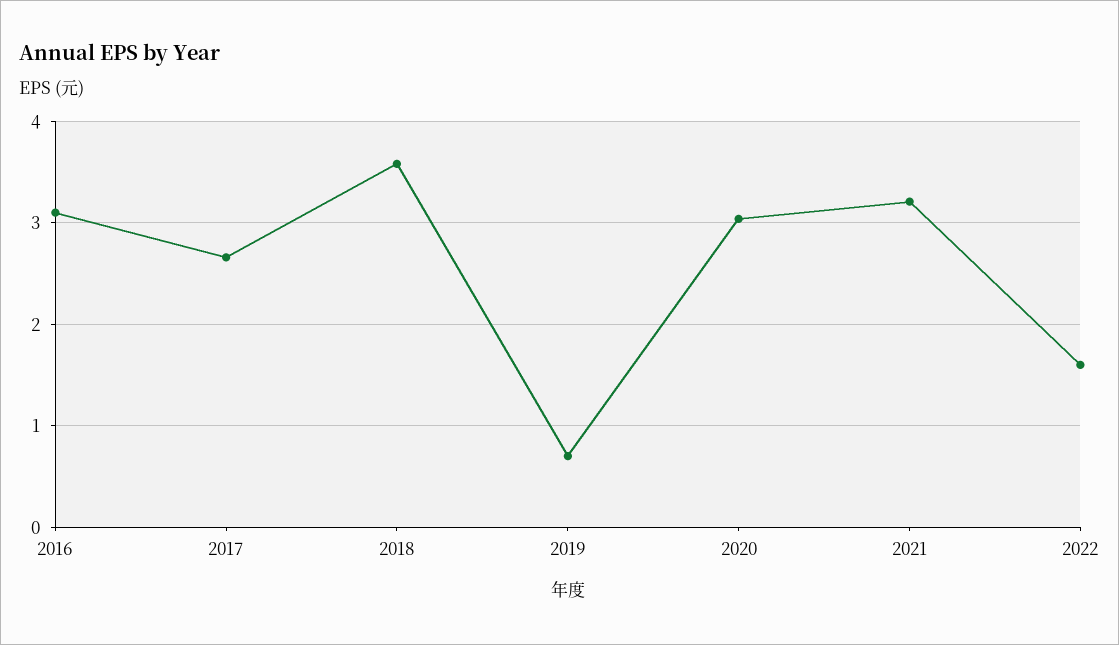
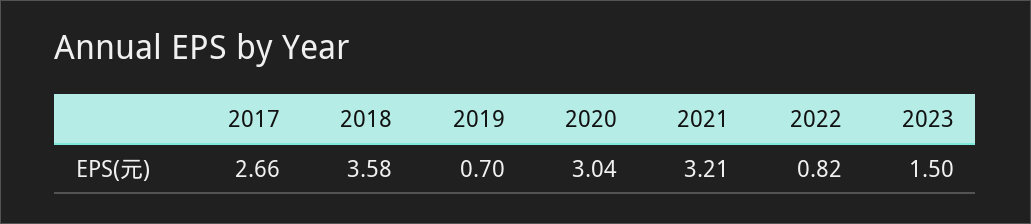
2016: 3.1 -> none
2022: 1.6 -> 0.82
2023: none -> 1.5

